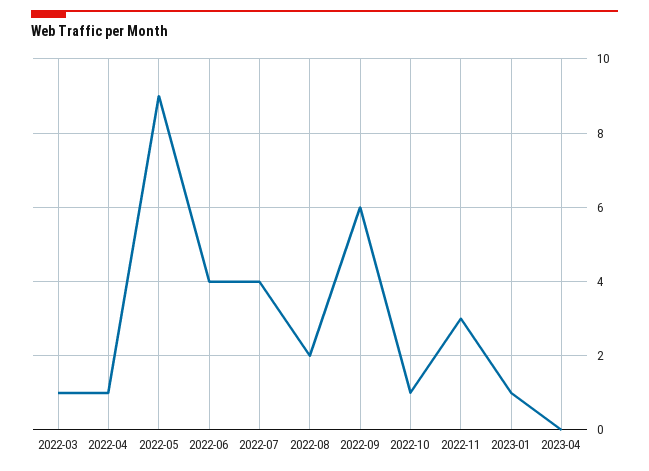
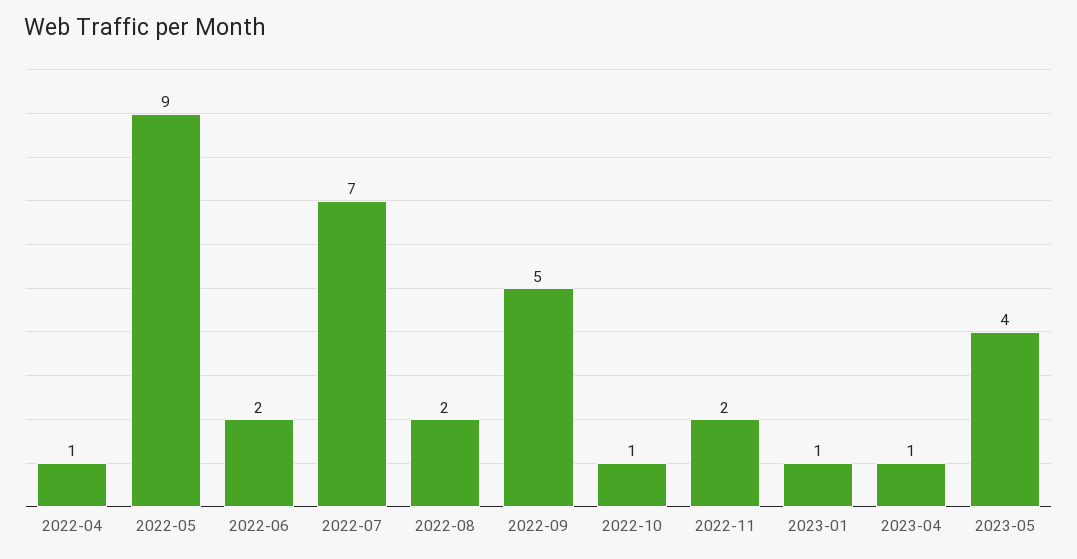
2022-03: 1 -> none
2022-06: 4 -> 2
2022-07: 4 -> 7
2022-09: 6 -> 5
2022-11: 3 -> 2
2023-04: 0 -> 1
2023-05: none -> 4

